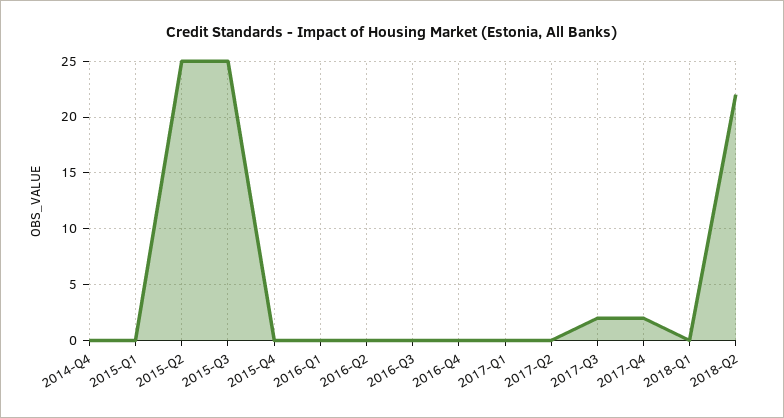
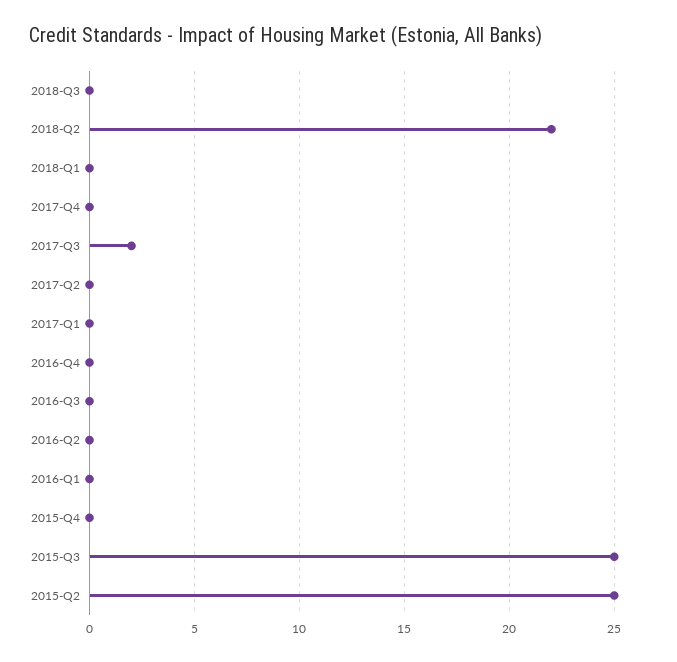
2014-Q4: 0 -> none
2015-Q1: 0 -> none
2017-Q4: 2 -> 0
2018-Q3: none -> 0

